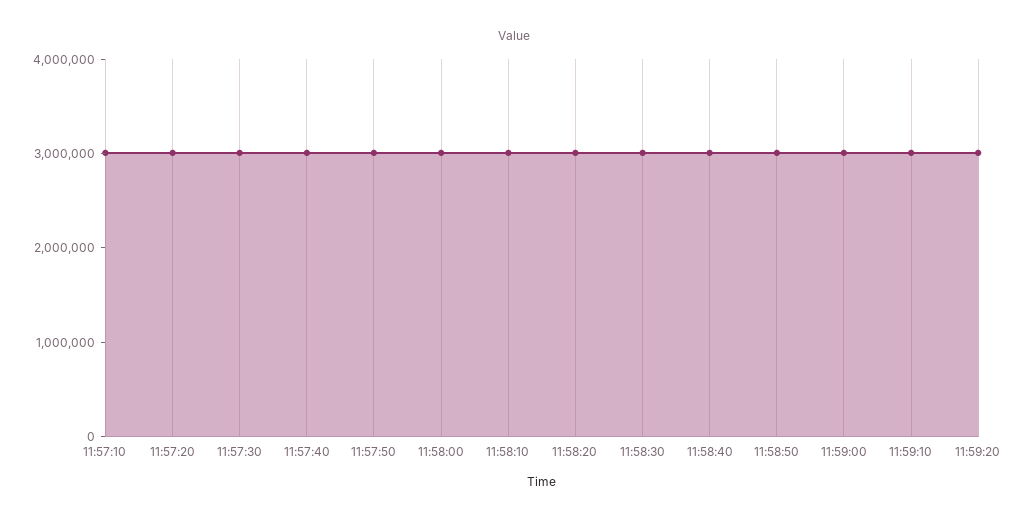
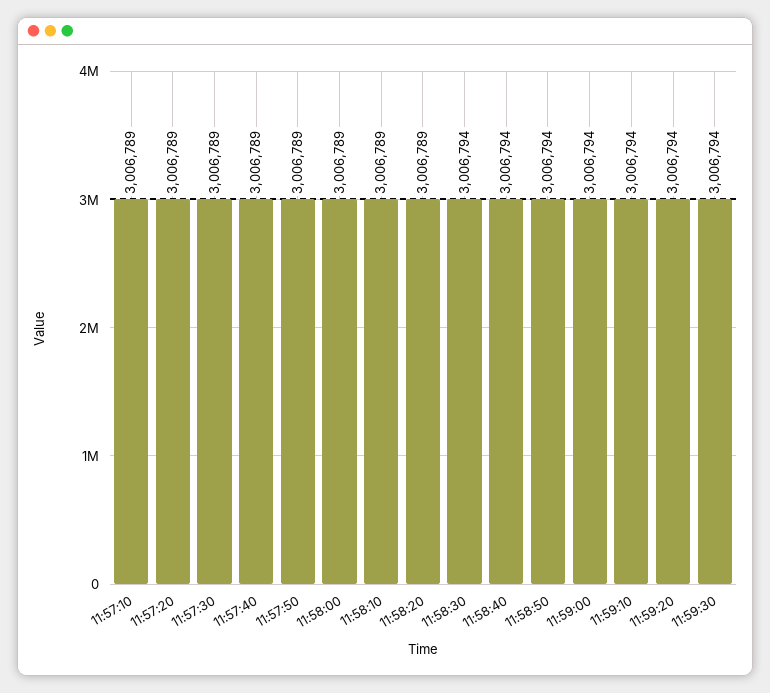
11:59:30: none -> 3006794

